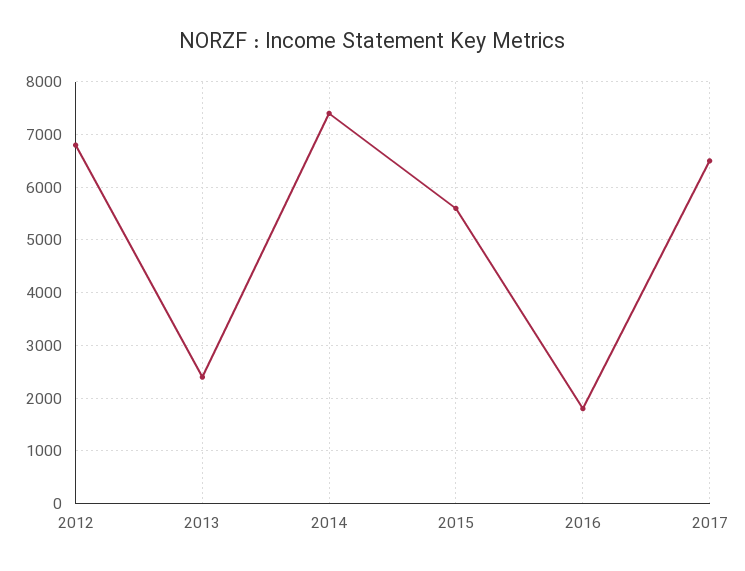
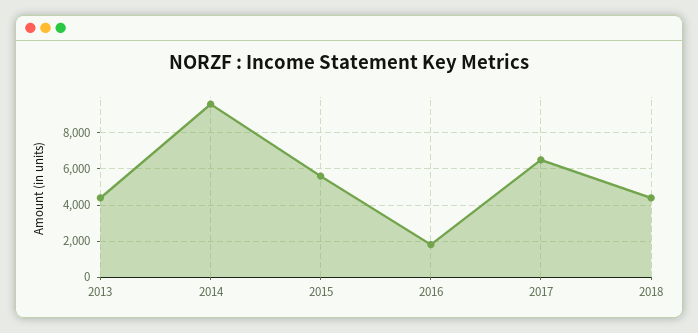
2012: 6800 -> none
2013: 2400 -> 4500
2014: 7400 -> 9500
2018: none -> 4500

